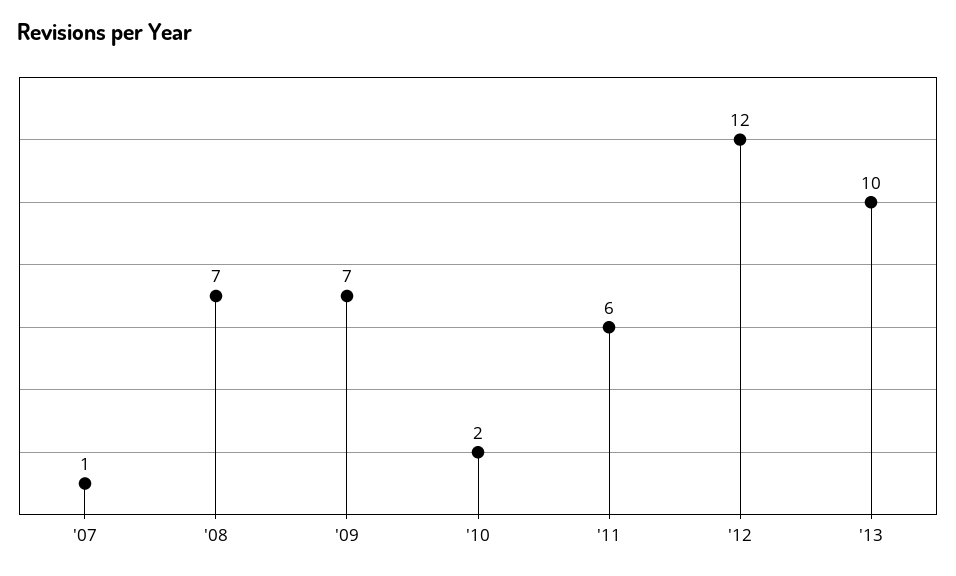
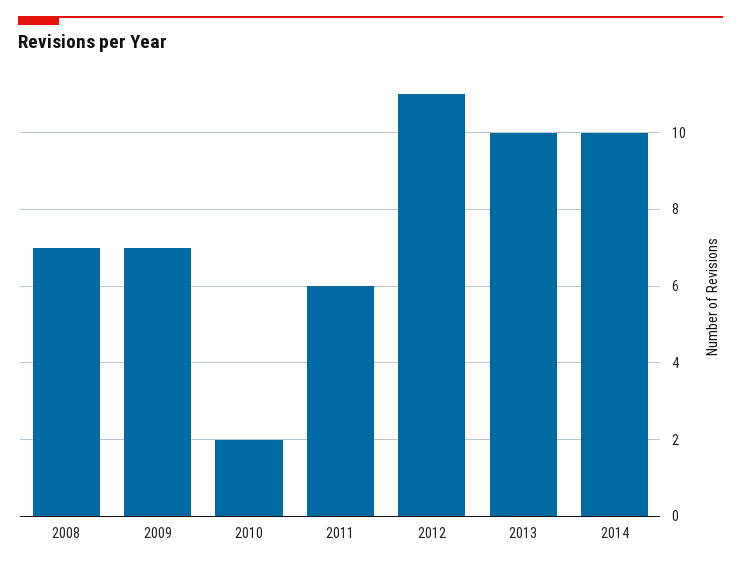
'07: 1 -> none
'12: 12 -> 11
2014: none -> 10

